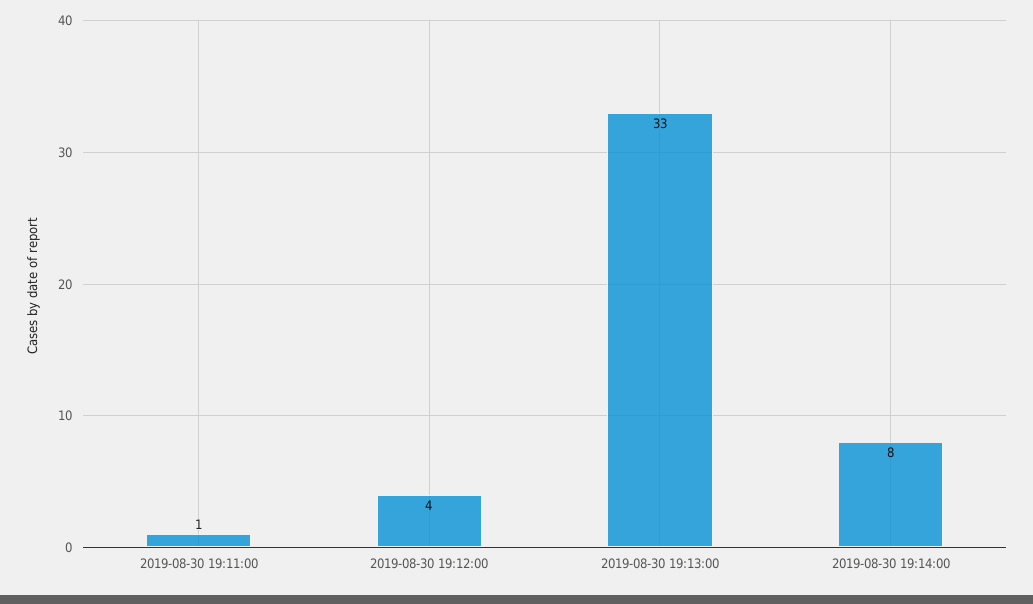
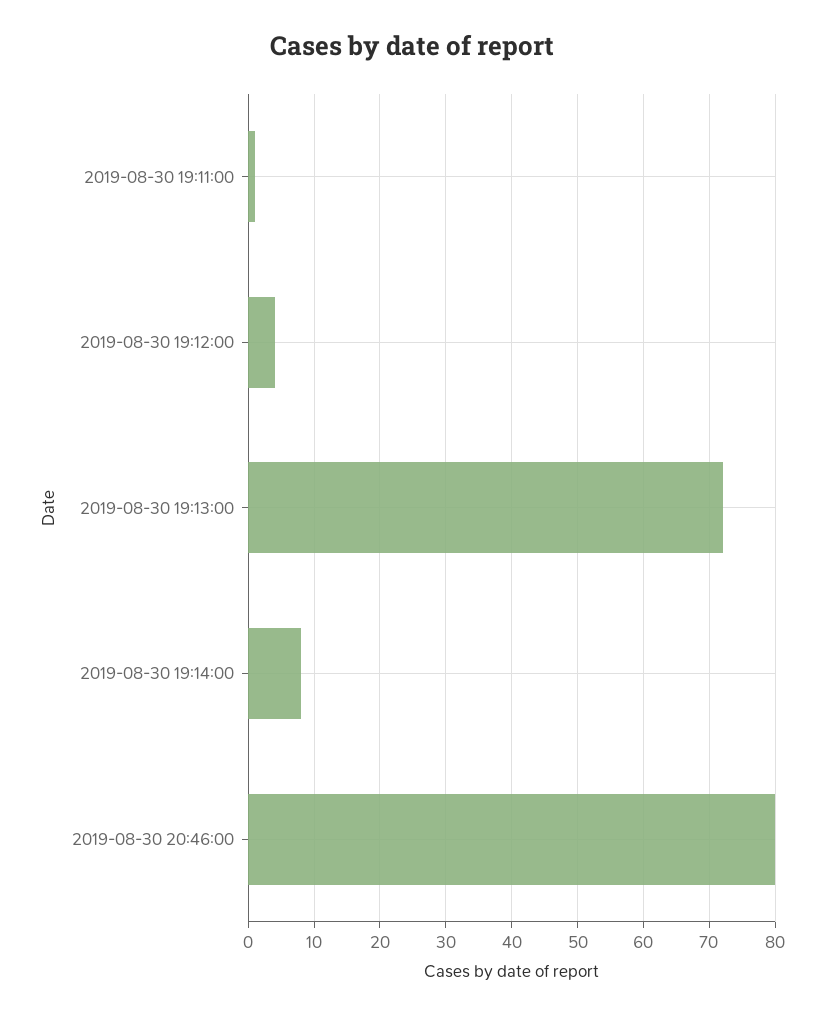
2019-08-30 19:13:00: 33 -> 72
2019-08-30 20:46:00: none -> 80

